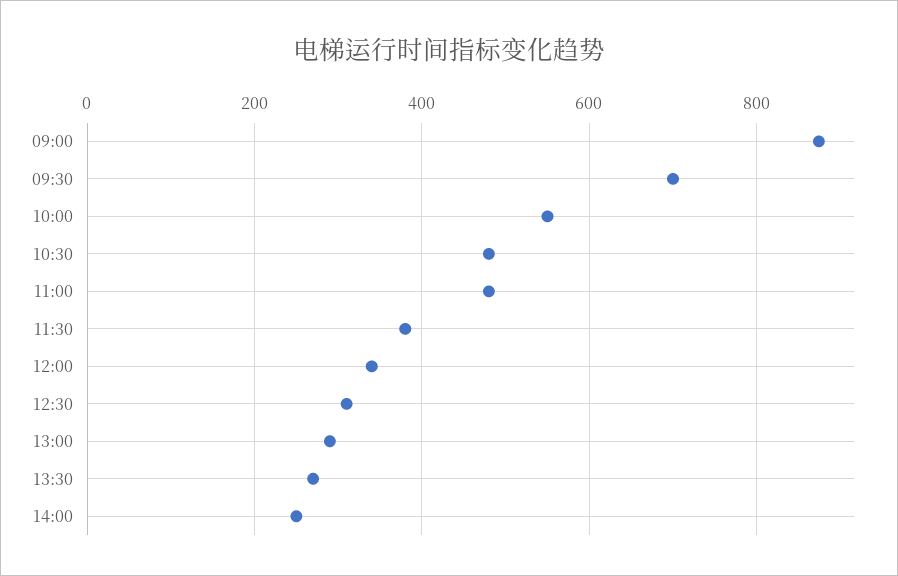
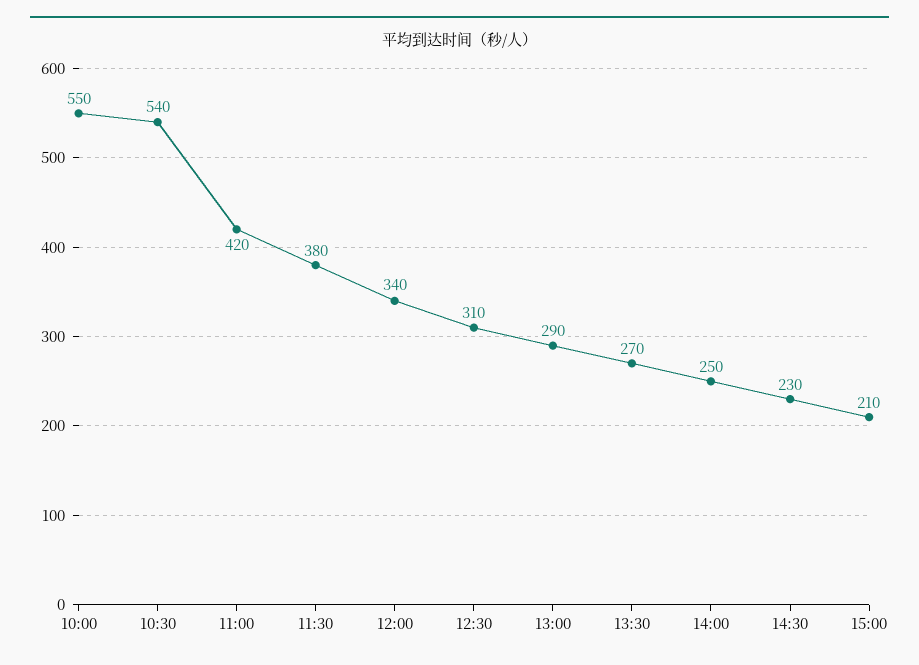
09:00: 880 -> none
09:30: 700 -> none
10:30: 480 -> 540
11:00: 480 -> 420
14:30: none -> 230
15:00: none -> 210

